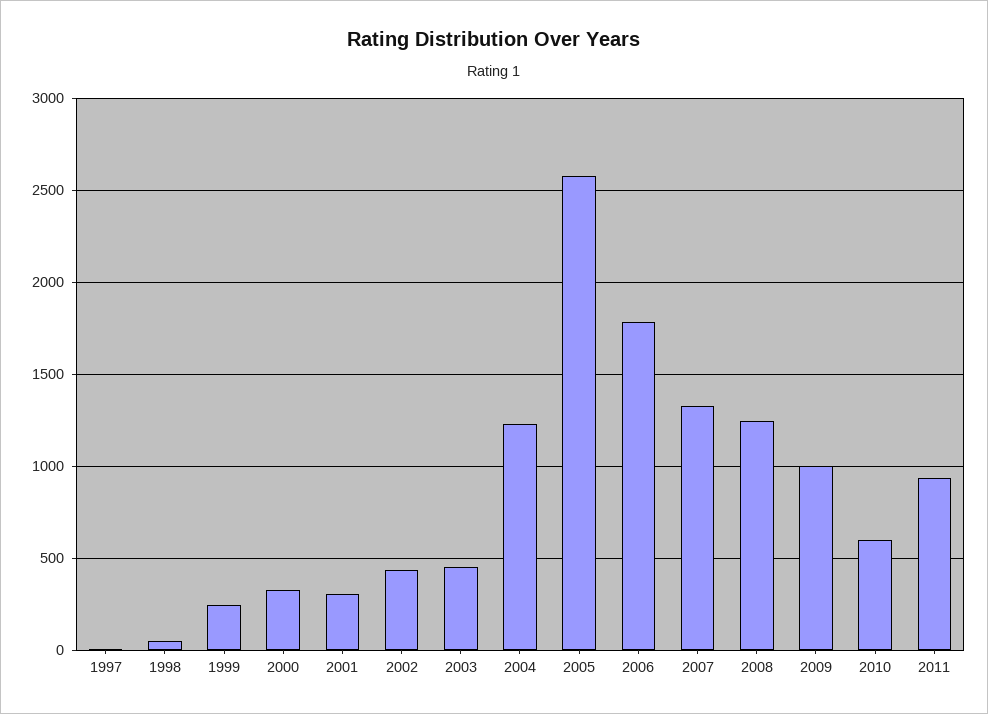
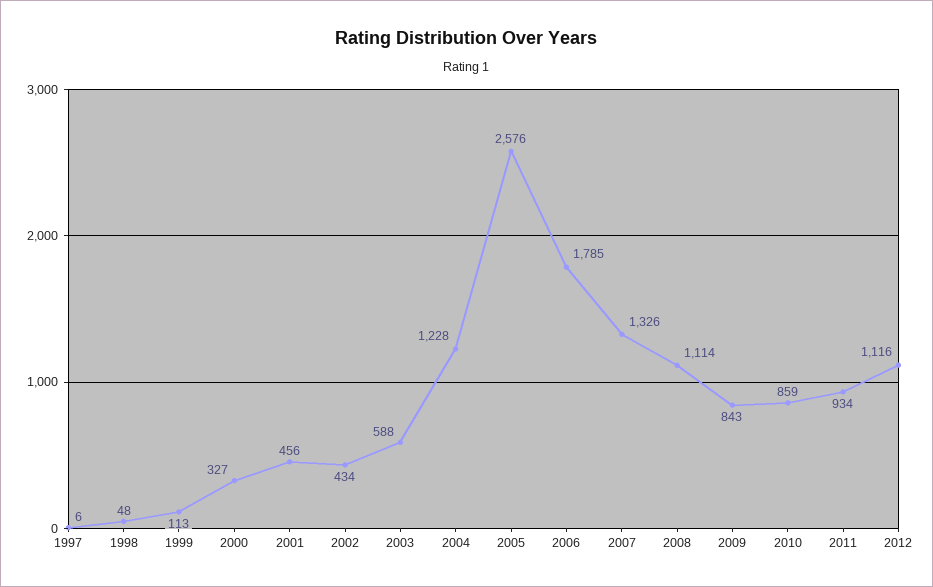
1999: 250 -> 113
2001: 300 -> 456
2003: 450 -> 588
2008: 1250 -> 1114
2009: 1000 -> 843
2010: 600 -> 859
2012: none -> 1116

